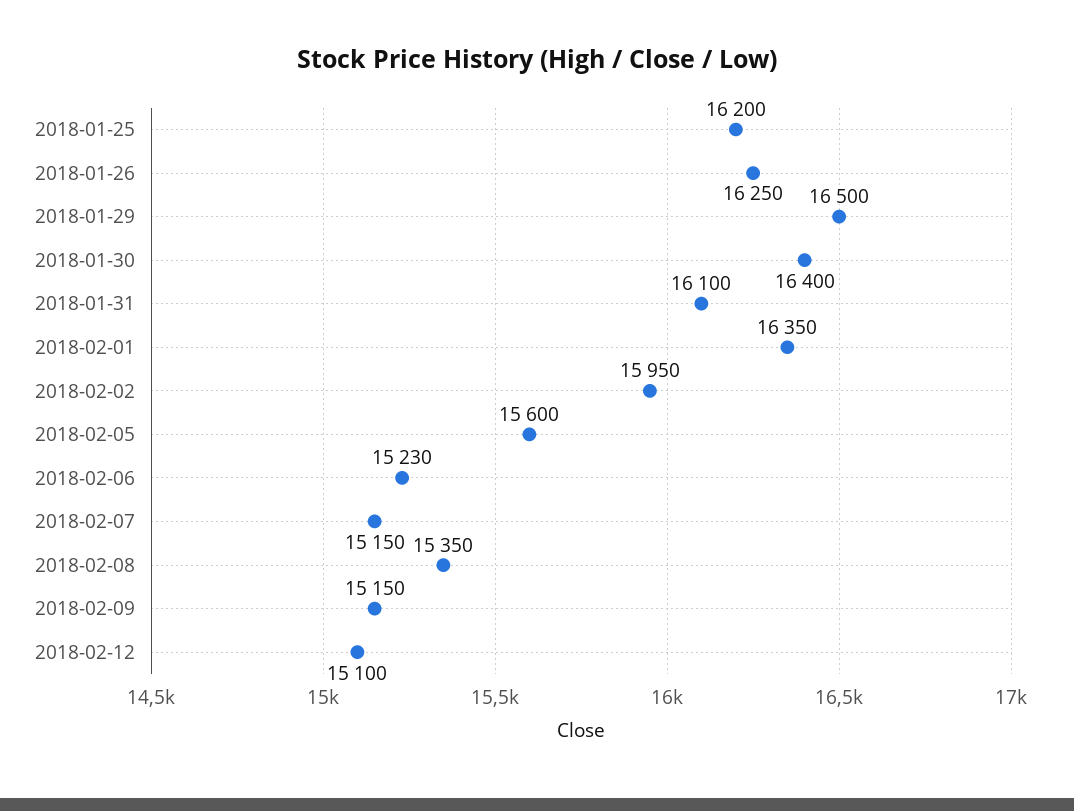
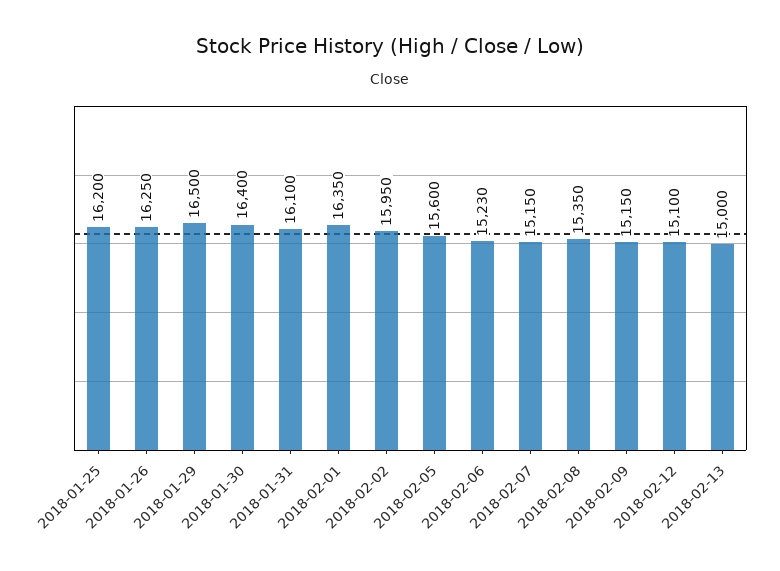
2018-02-13: none -> 15000

